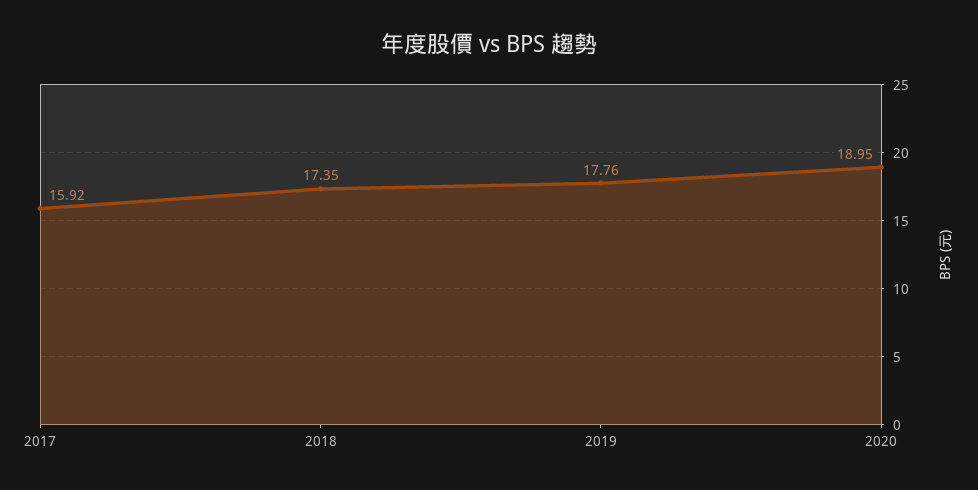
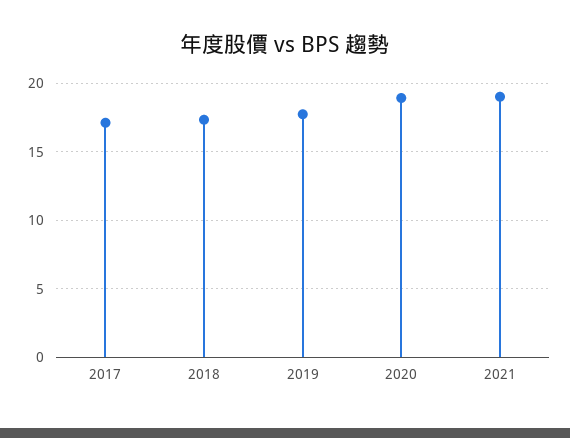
2017: 15.92 -> 17
2021: none -> 19

